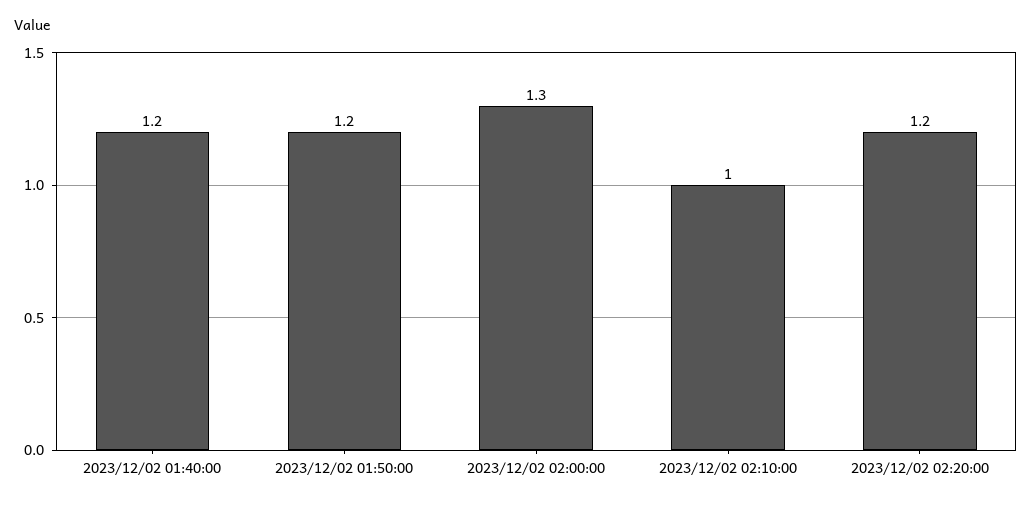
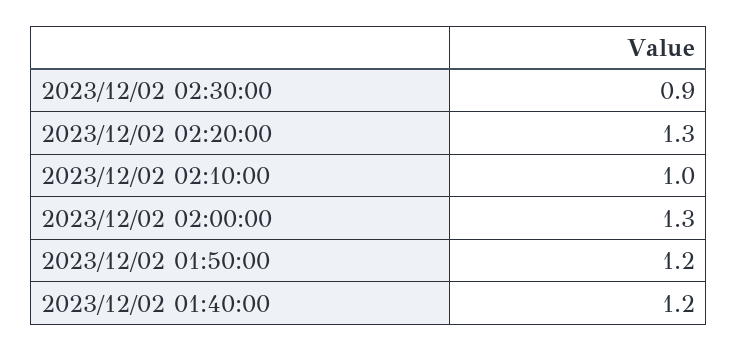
2023/12/02 02:20:00: 1.2 -> 1.3
2023/12/02 02:30:00: none -> 0.9

